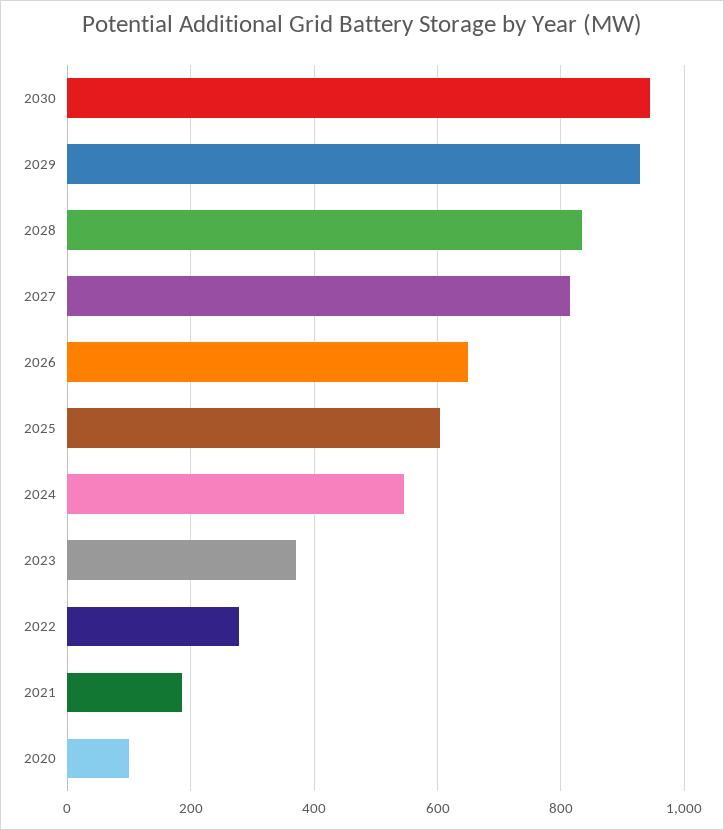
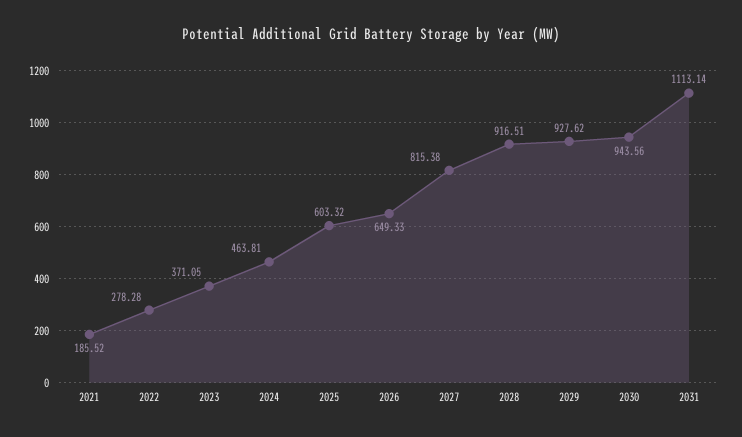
2028: 840 -> 916.51
2024: 540 -> 463.81
2020: 100 -> none
2031: none -> 1113.14

